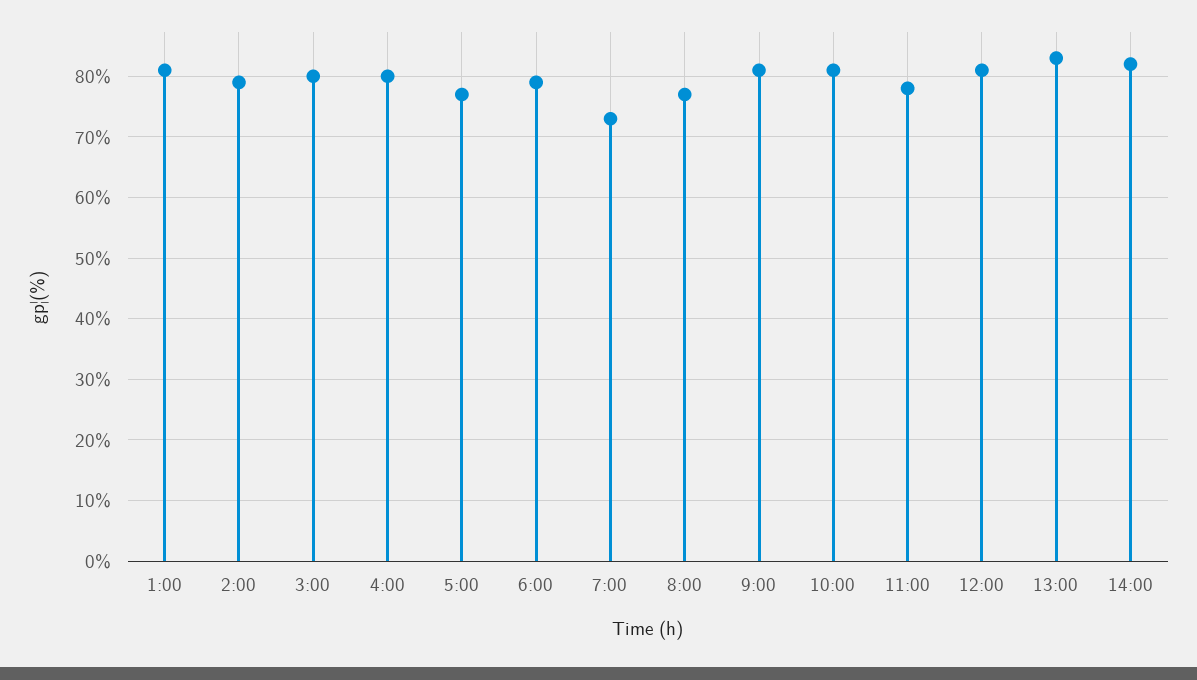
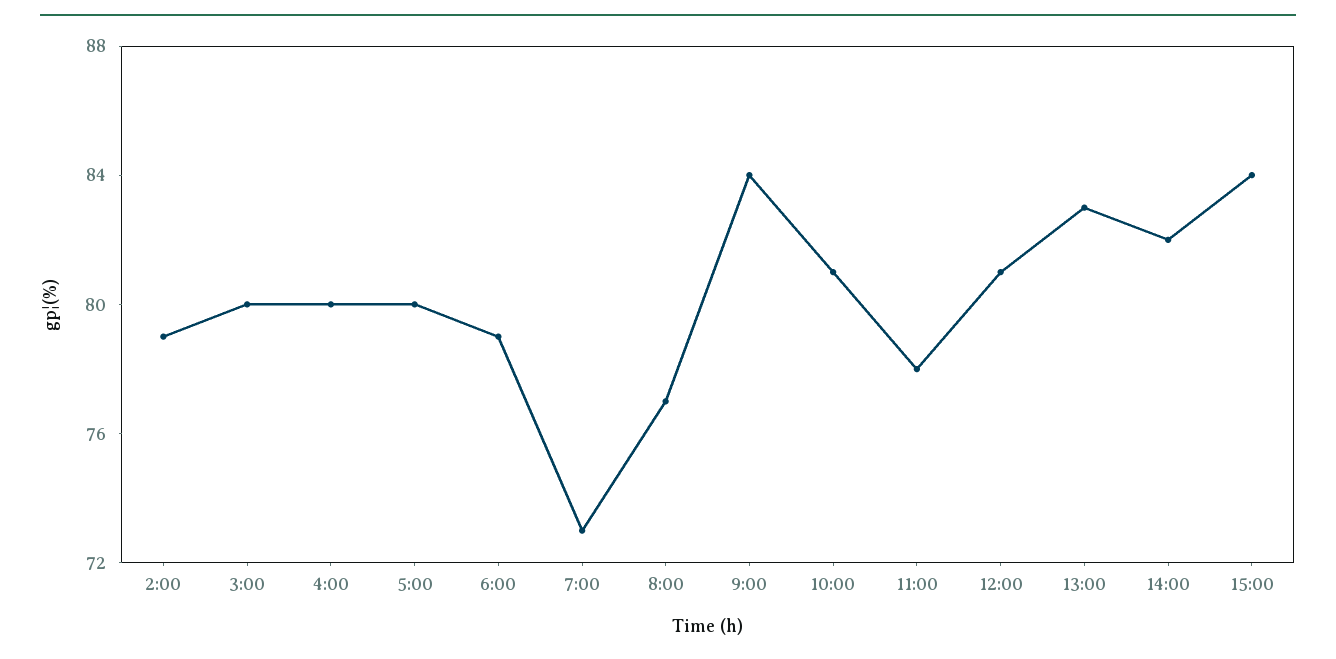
1:00: 81 -> none
5:00: 77 -> 80
9:00: 81 -> 84
15:00: none -> 84

